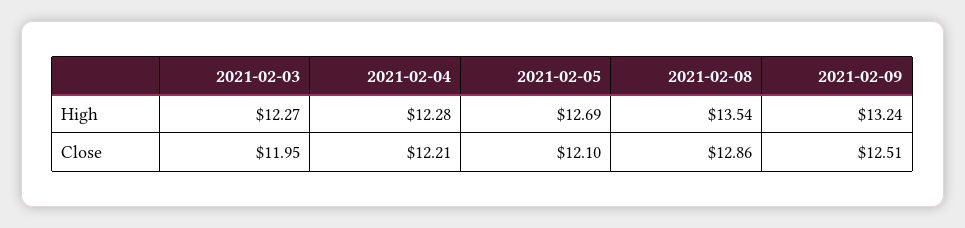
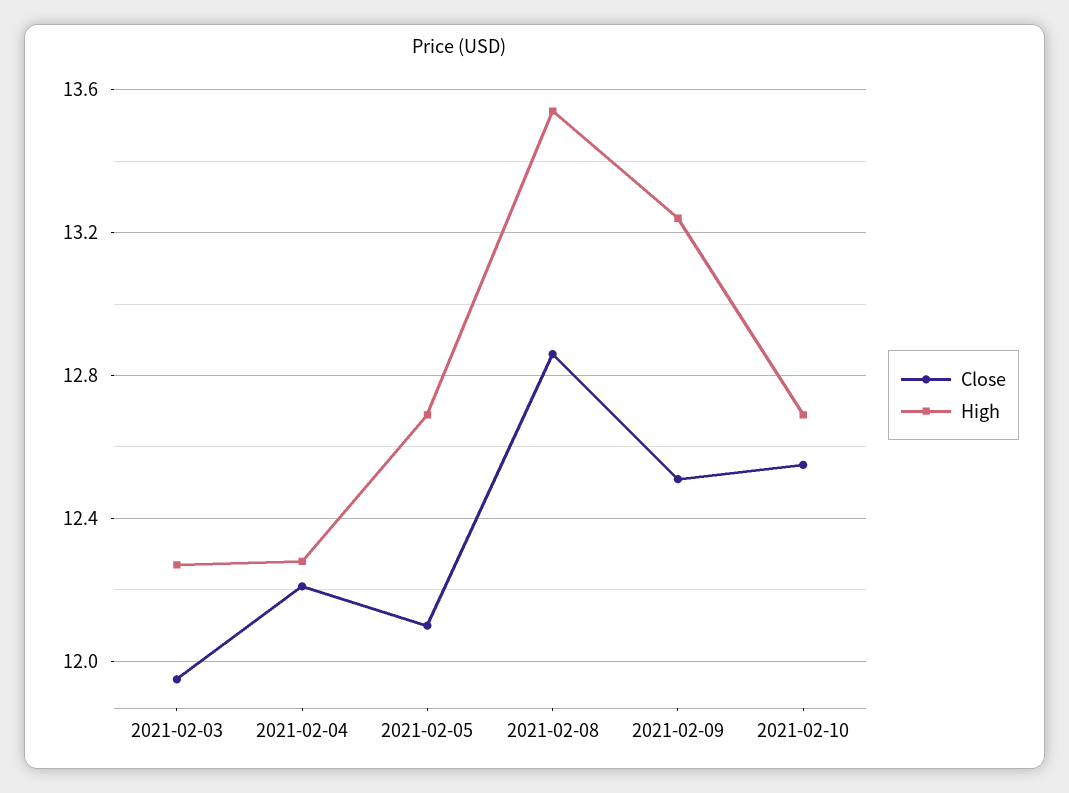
Close, 2021-02-10: none -> 12.55
High, 2021-02-10: none -> 12.7

